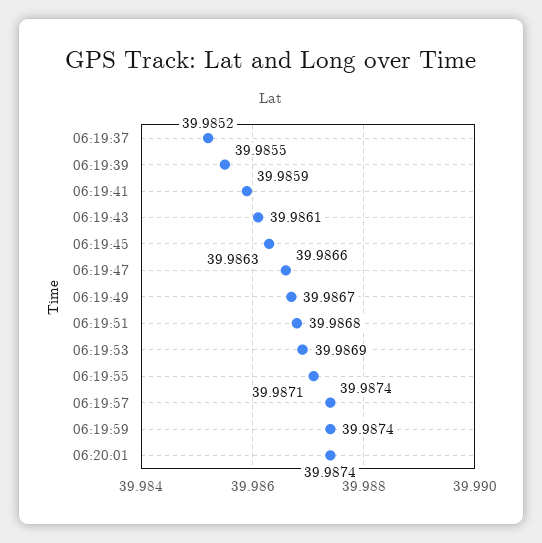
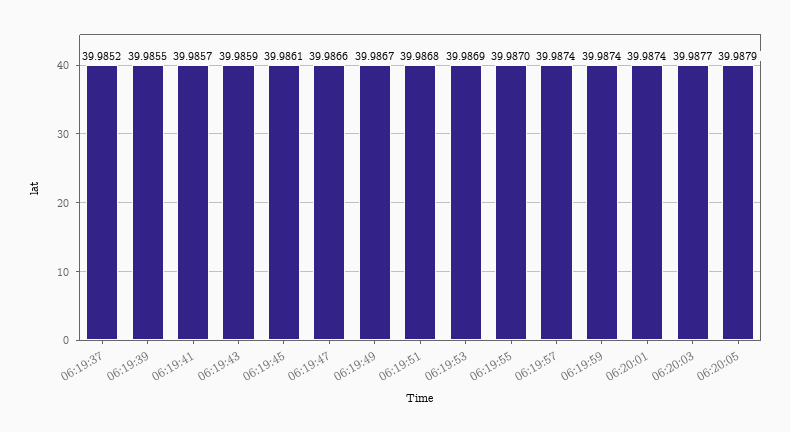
06:19:41: 39.9859 -> 39.9857
06:19:43: 39.9861 -> 39.9859
06:19:45: 39.9863 -> 39.9861
06:19:55: 39.9871 -> 39.987
06:20:03: none -> 39.9877
06:20:05: none -> 39.9879

